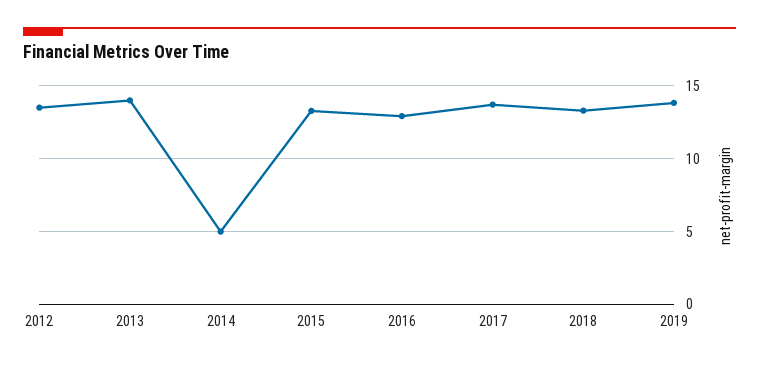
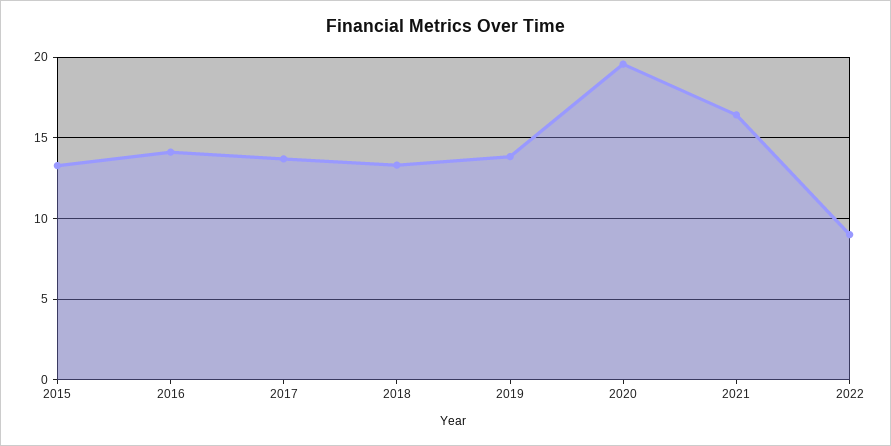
2012: 13.5 -> none
2013: 14 -> none
2014: 5 -> none
2016: 13 -> 14
2020: none -> 19.5
2021: none -> 16.5
2022: none -> 9

